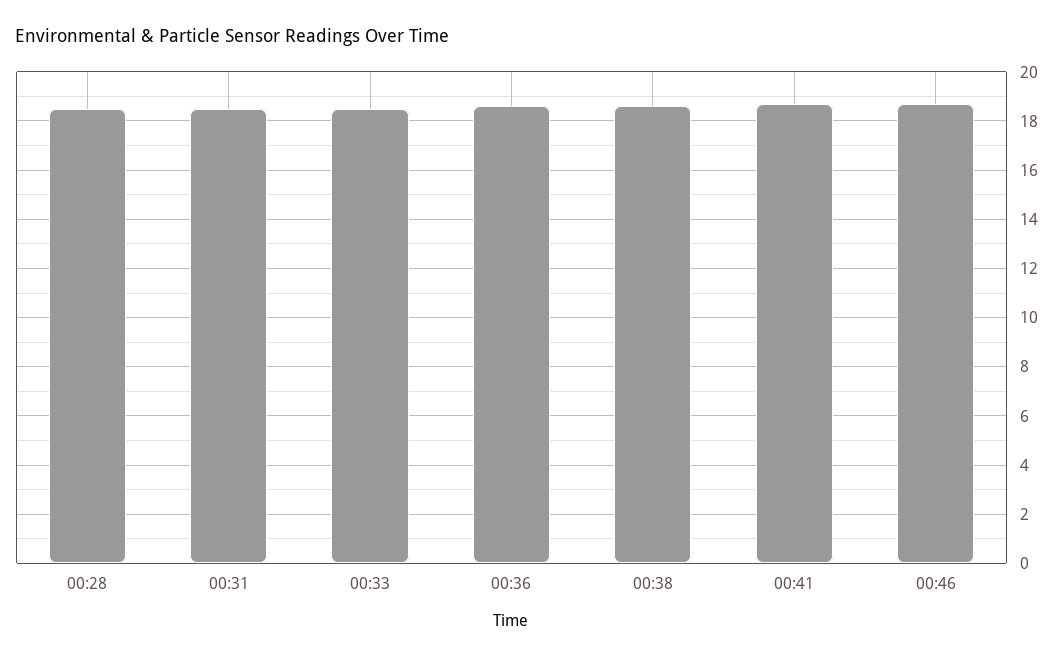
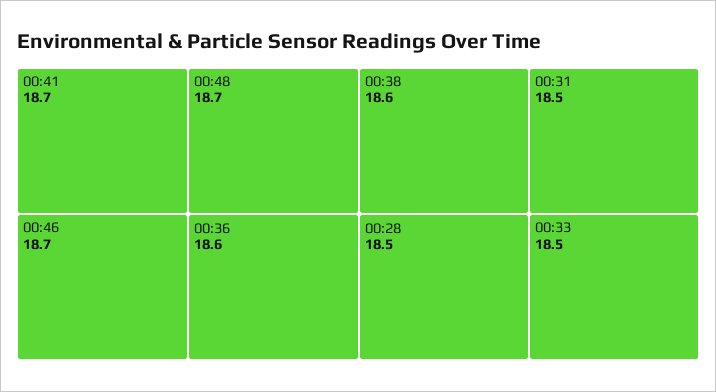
00:48: none -> 18.7

